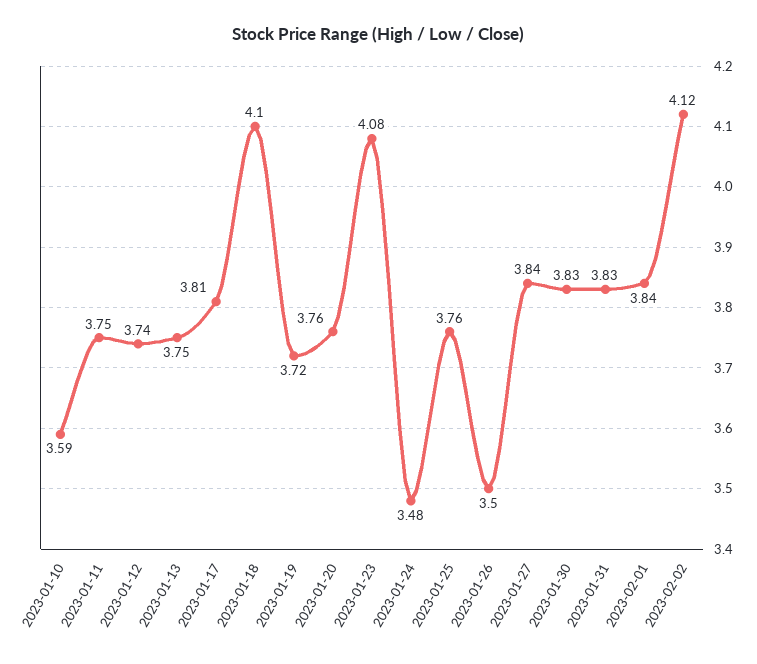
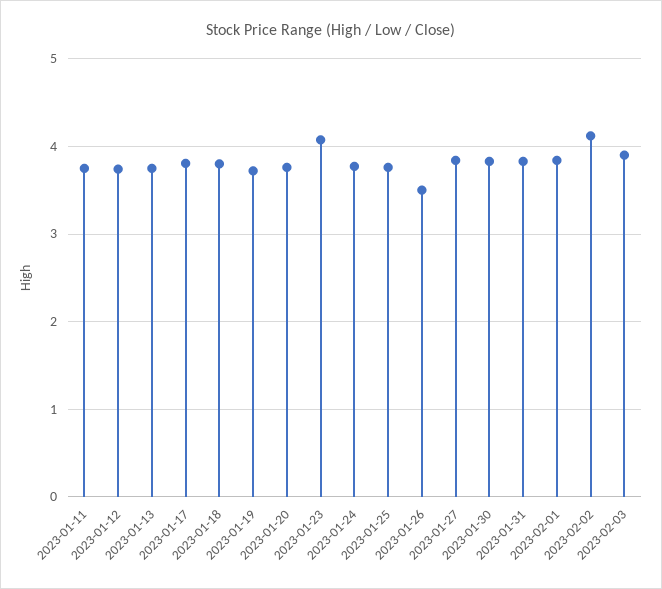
2023-01-10: 3.59 -> none
2023-01-18: 4.1 -> 3.8
2023-01-24: 3.48 -> 3.8
2023-02-03: none -> 3.9

